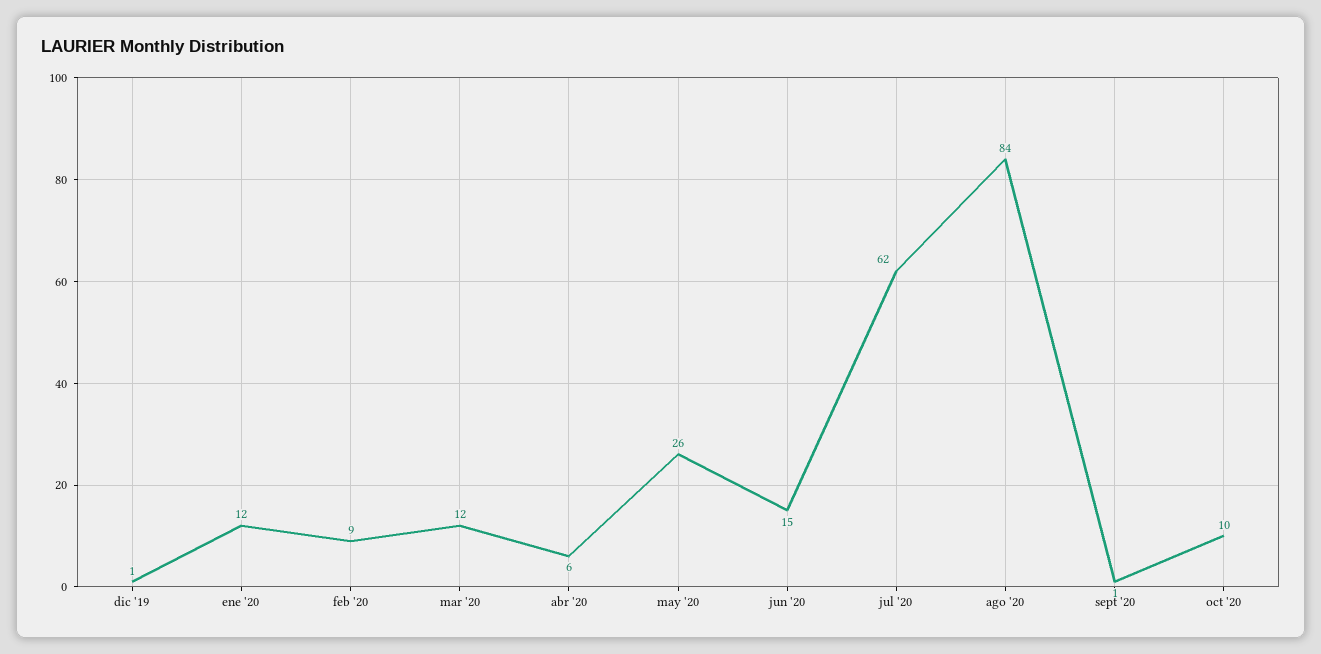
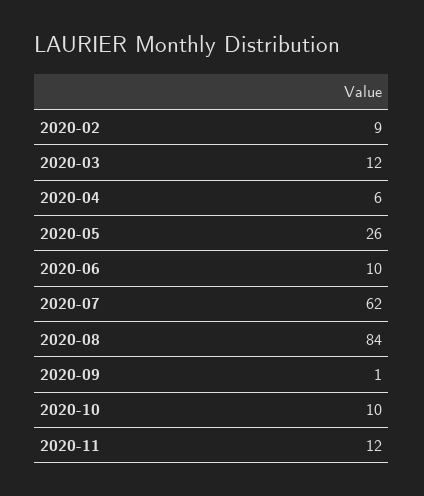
dic '19: 1 -> none
ene '20: 12 -> none
jun '20: 15 -> 10
2020-11: none -> 12

